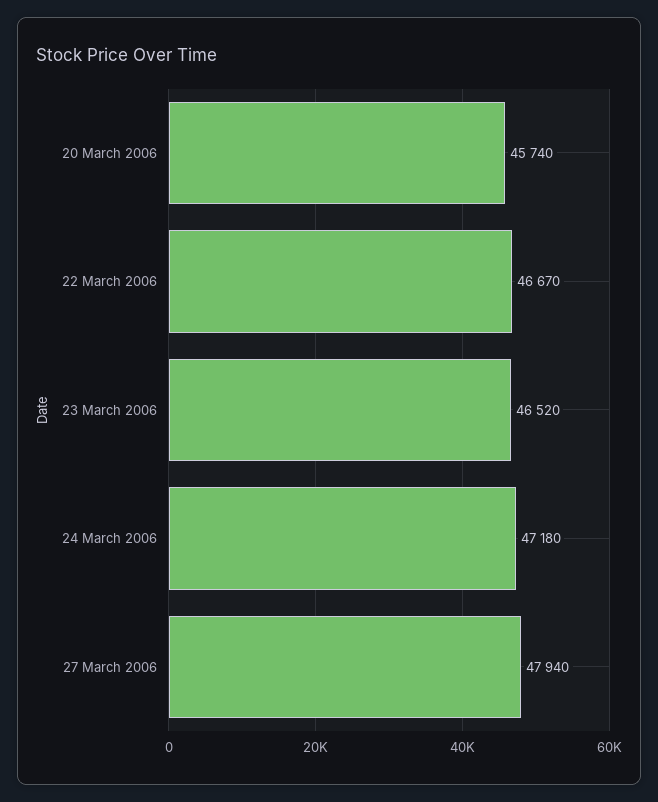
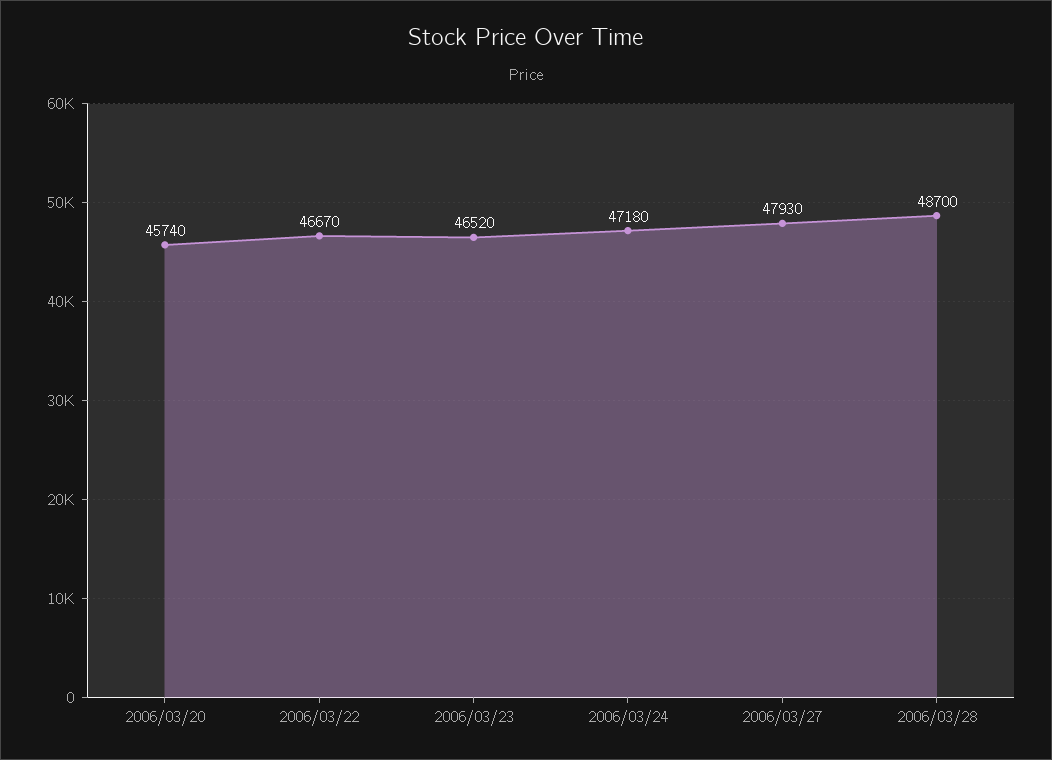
27 March 2006: 47940 -> 47930
2006/03/28: none -> 48700

